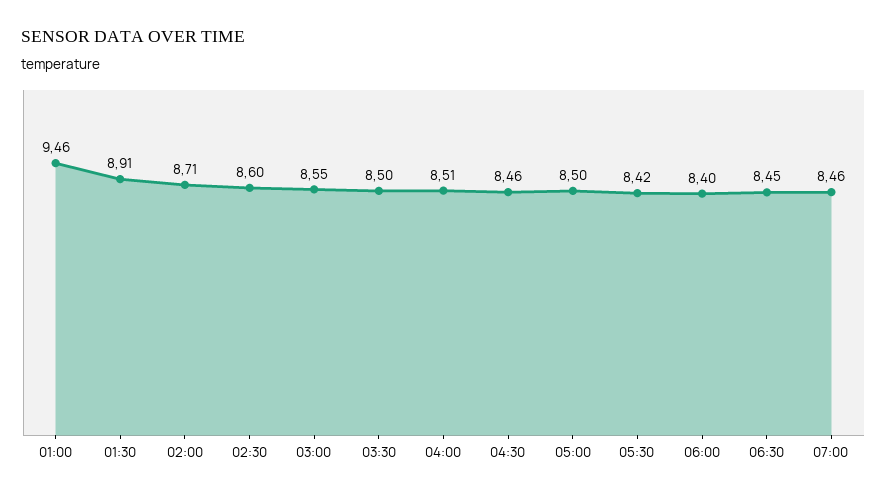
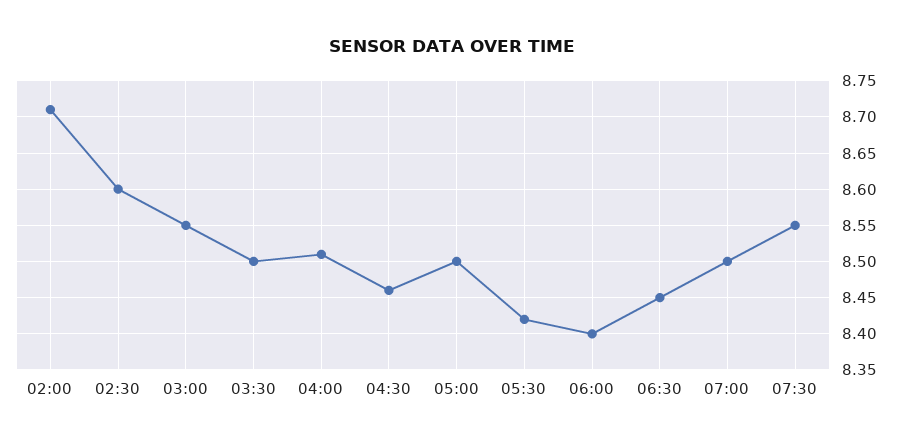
01:00: 9.46 -> none
01:30: 8.91 -> none
07:00: 8.46 -> 8.5
07:30: none -> 8.55

